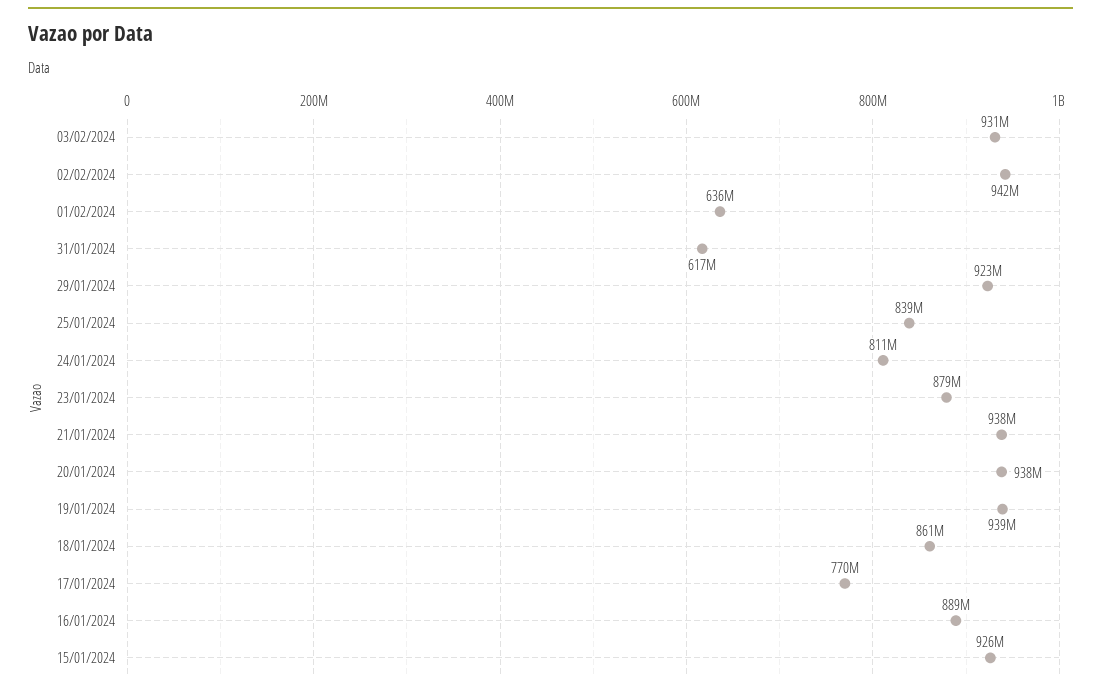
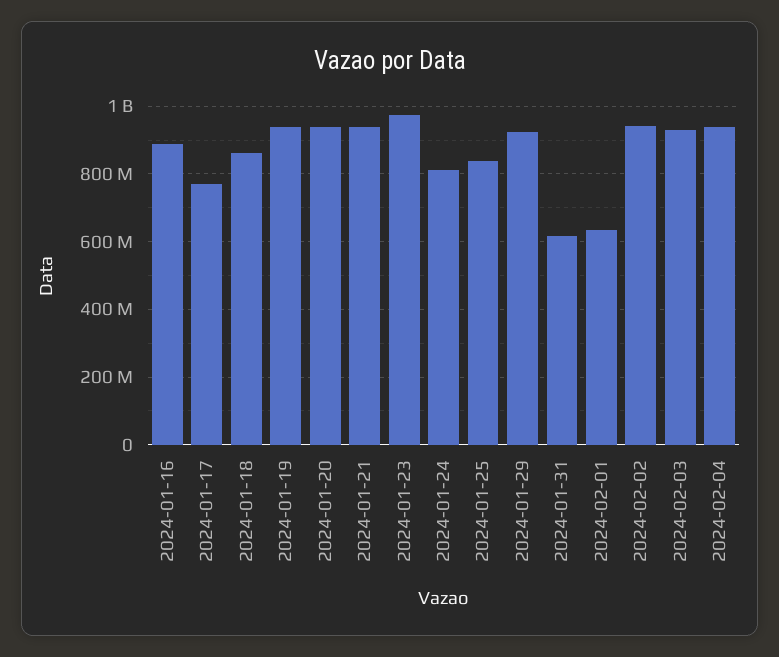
23/01/2024: 879000000 -> 980000000
15/01/2024: 926000000 -> none
2024-02-04: none -> 940000000

